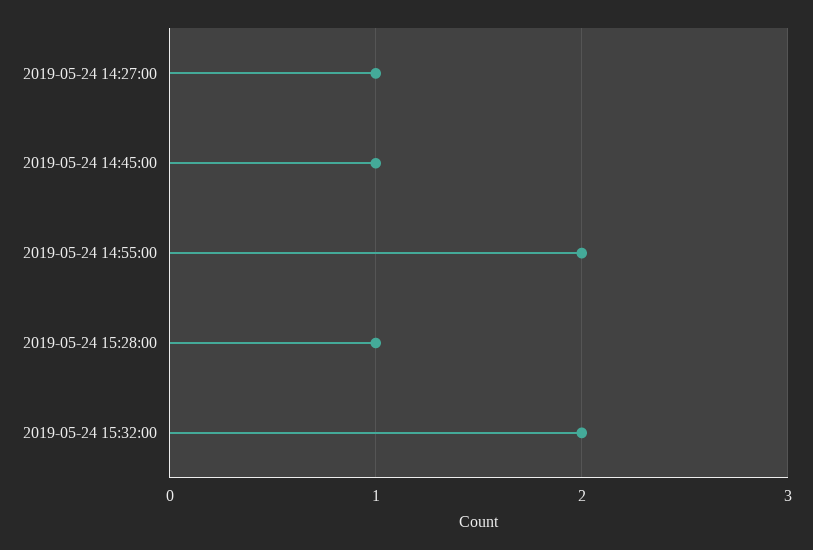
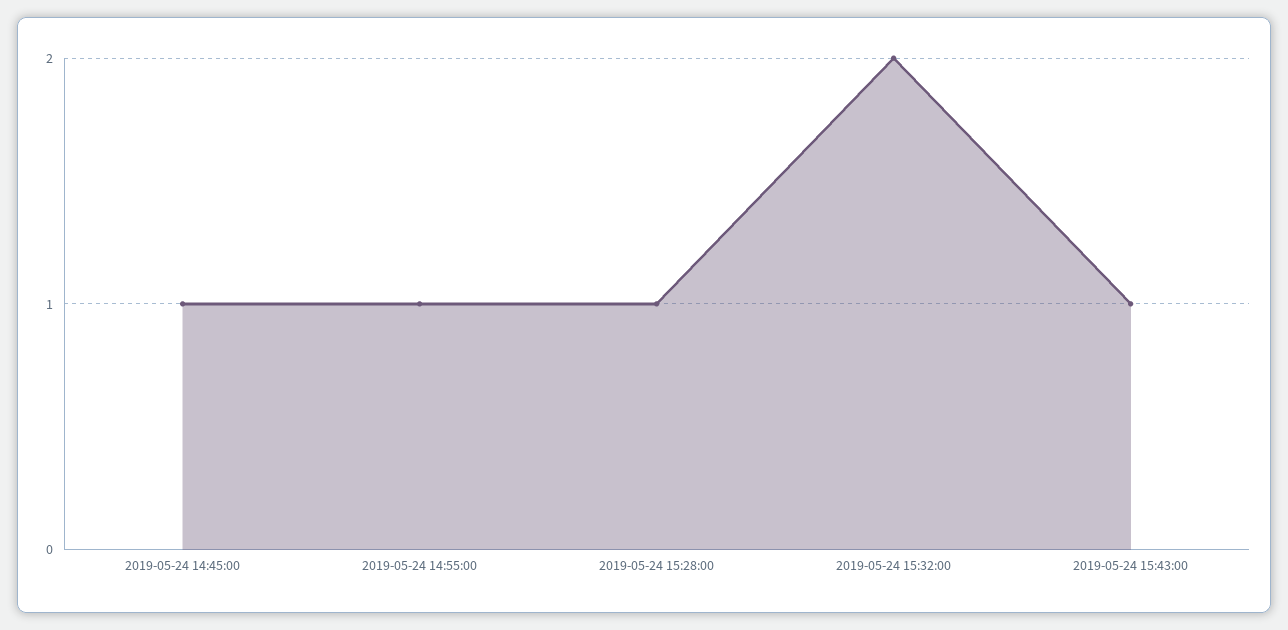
2019-05-24 14:27:00: 1 -> none
2019-05-24 14:55:00: 2 -> 1
2019-05-24 15:43:00: none -> 1

